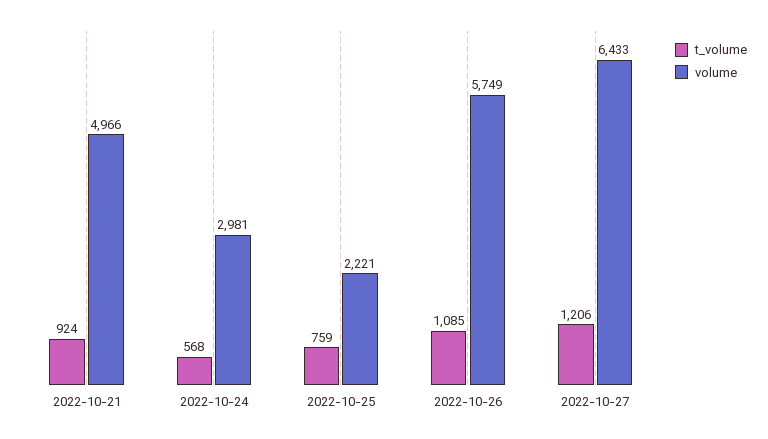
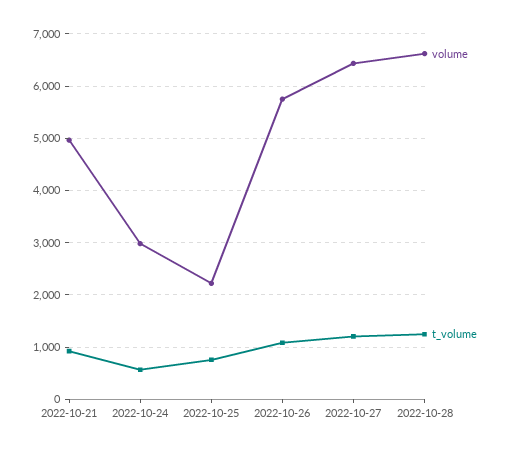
volume, 2022-10-28: none -> 6600
t_volume, 2022-10-28: none -> 1200

